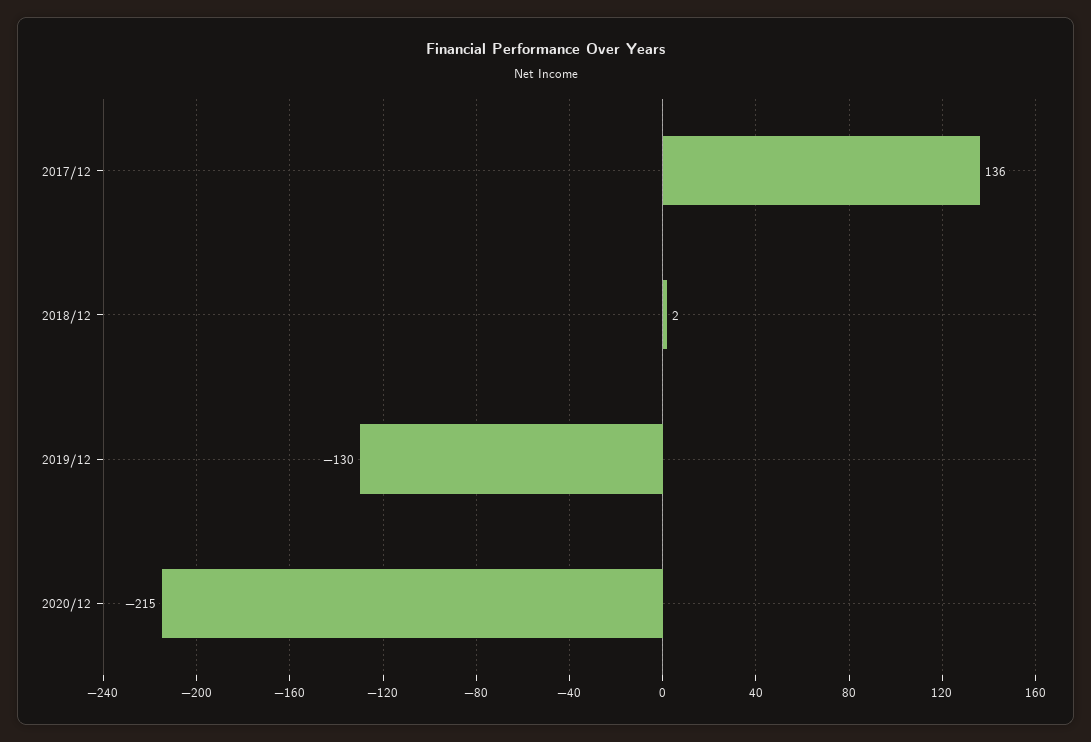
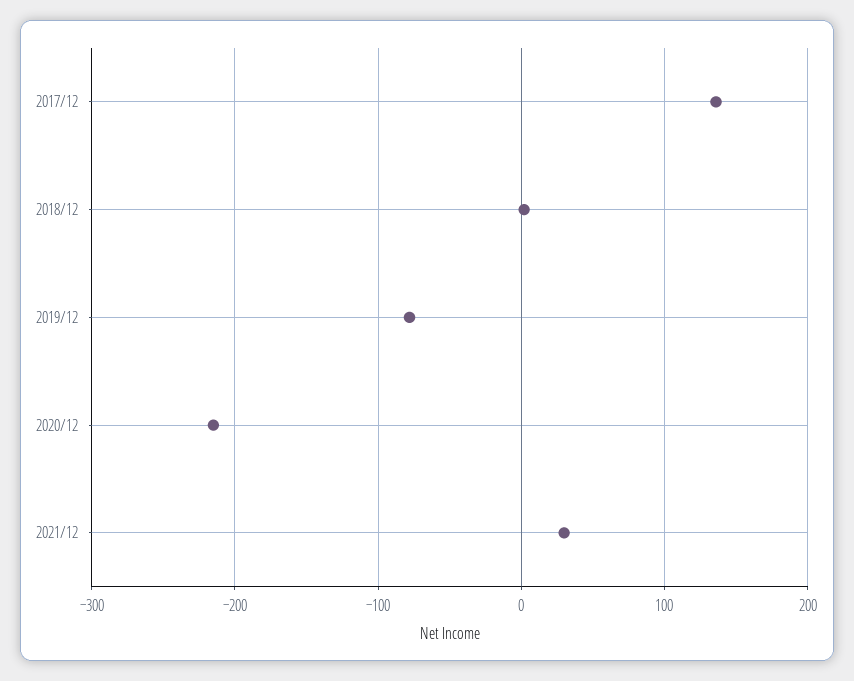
2019/12: -130 -> -80
2021/12: none -> 30

